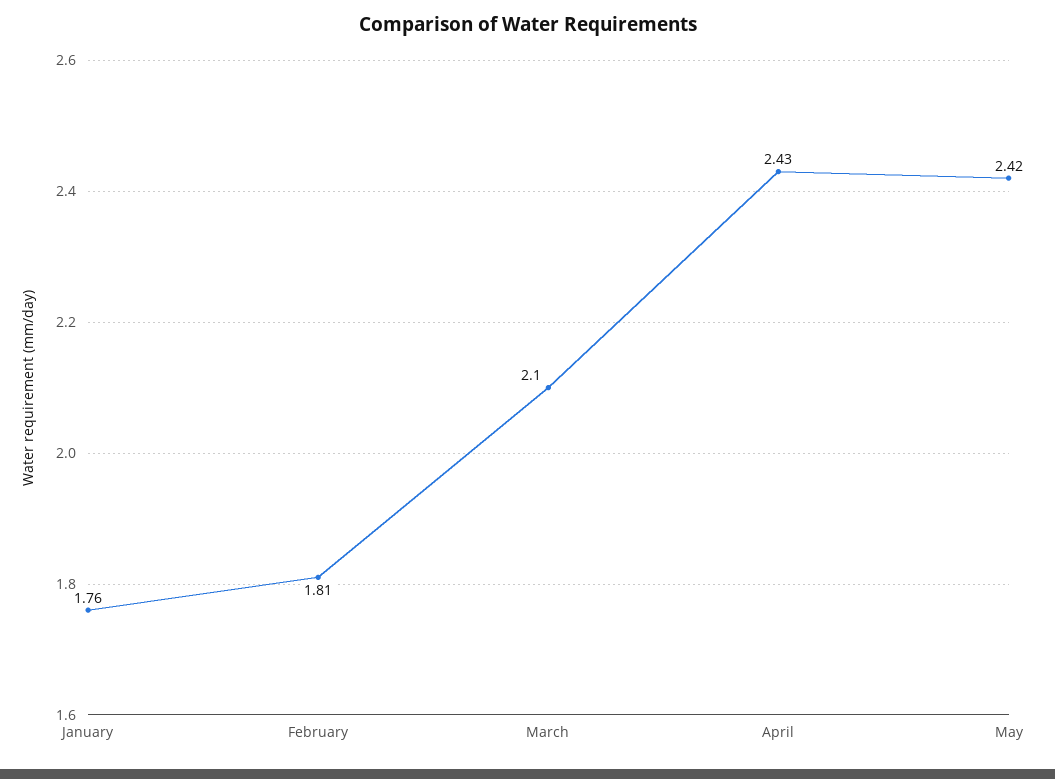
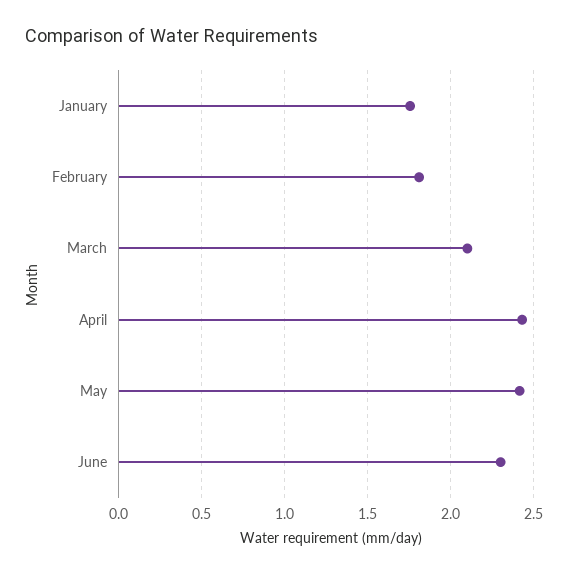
June: none -> 2.3

